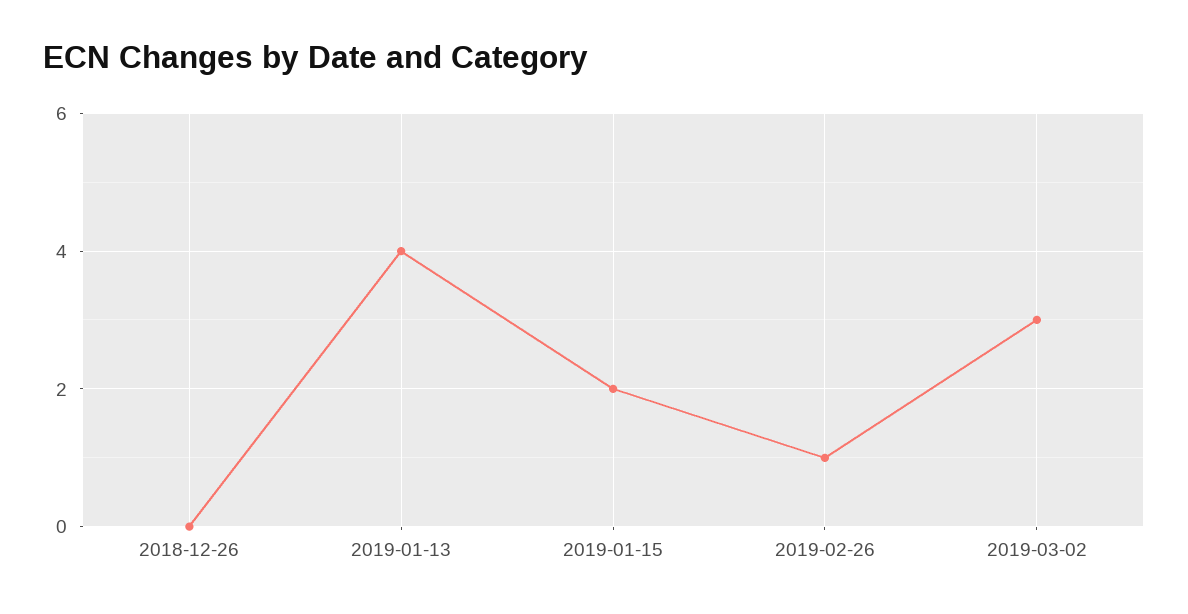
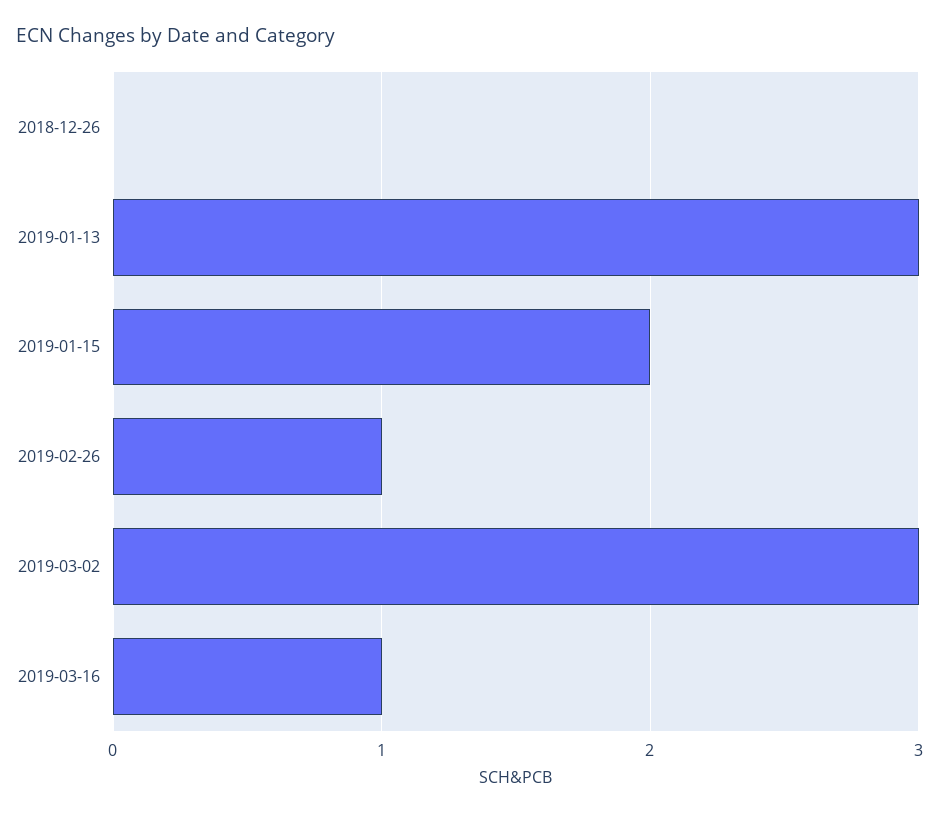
2019-01-13: 4 -> 3
2019-03-16: none -> 1

